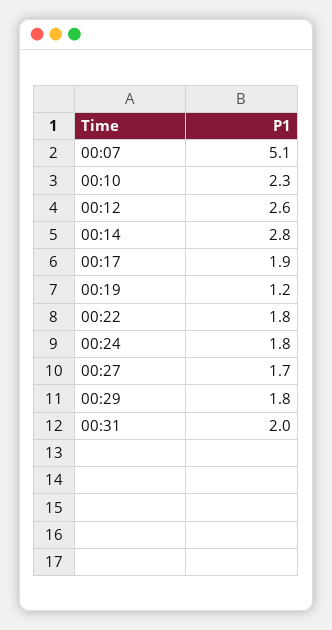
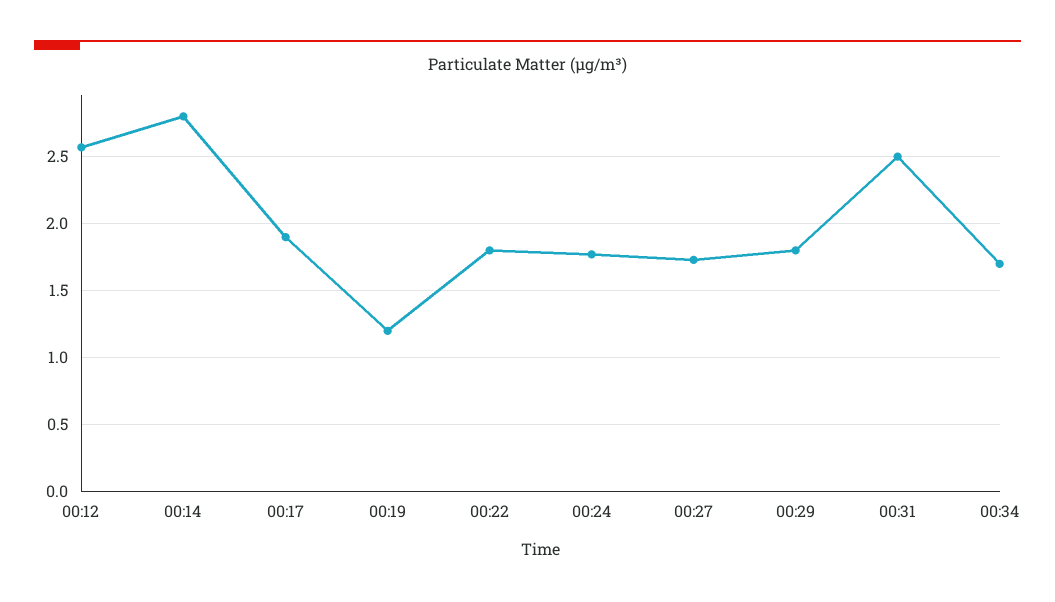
00:07: 5.1 -> none
00:10: 2.3 -> none
00:31: 2 -> 2.5
00:34: none -> 1.7

